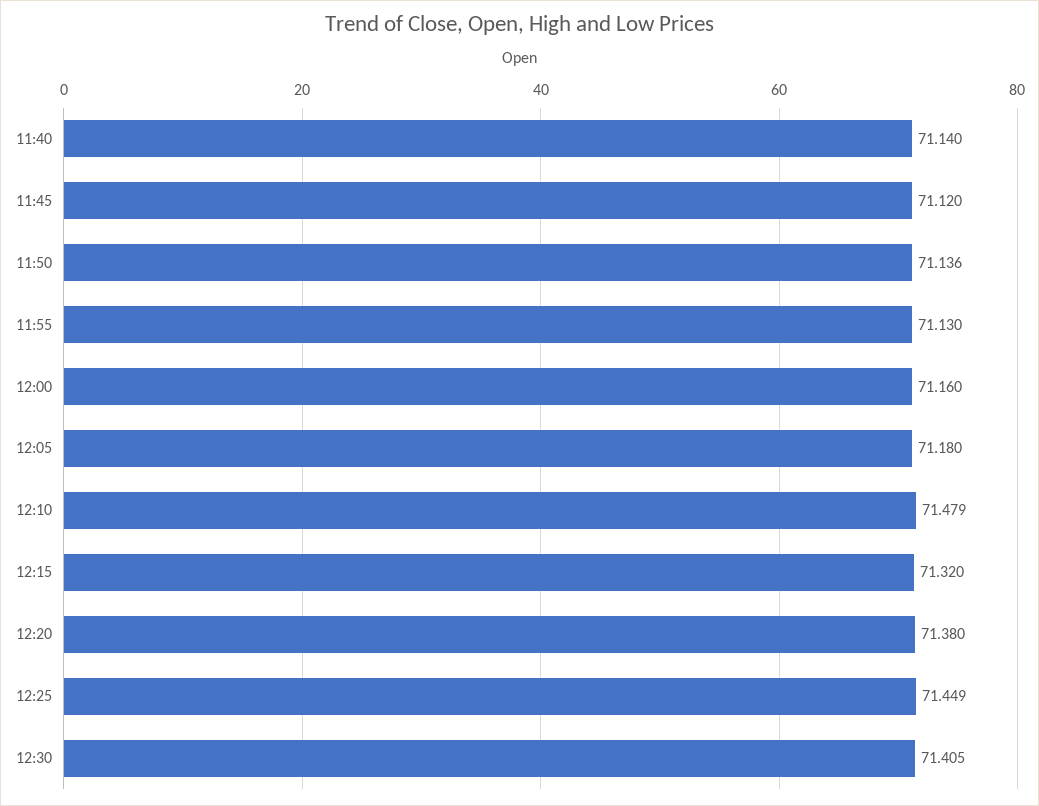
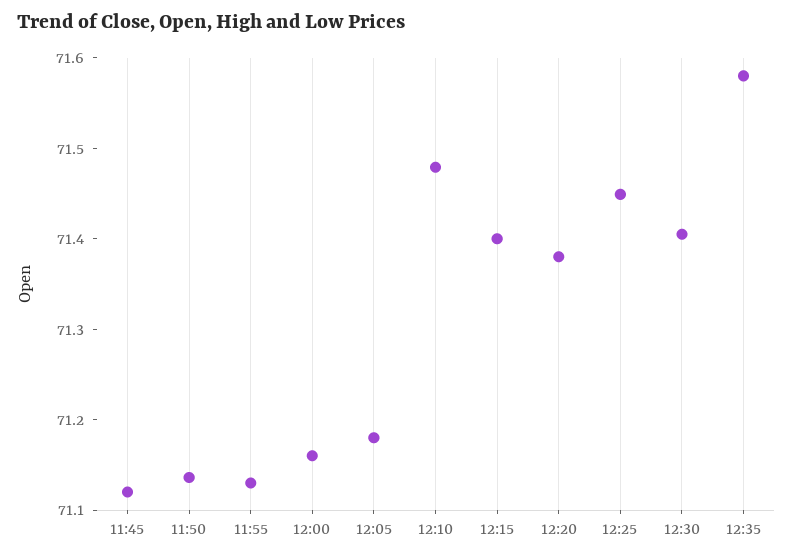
11:40: 71.14 -> none
12:15: 71.32 -> 71.4
12:35: none -> 71.58

